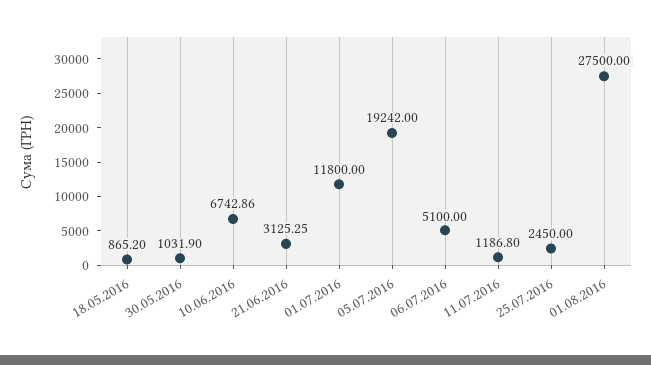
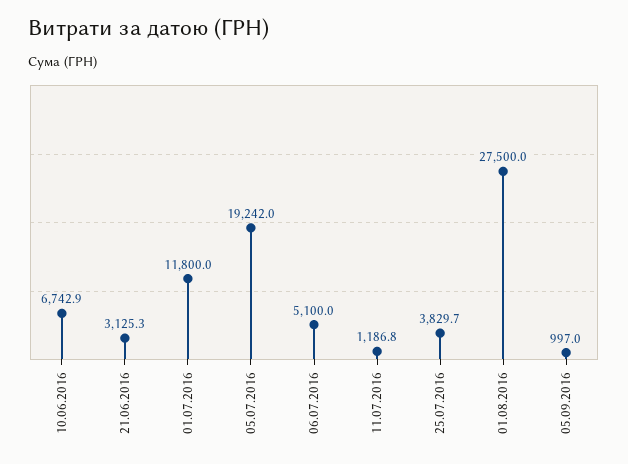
18.05.2016: 865.2 -> none
30.05.2016: 1031.9 -> none
25.07.2016: 2450 -> 3829.7
05.09.2016: none -> 997

